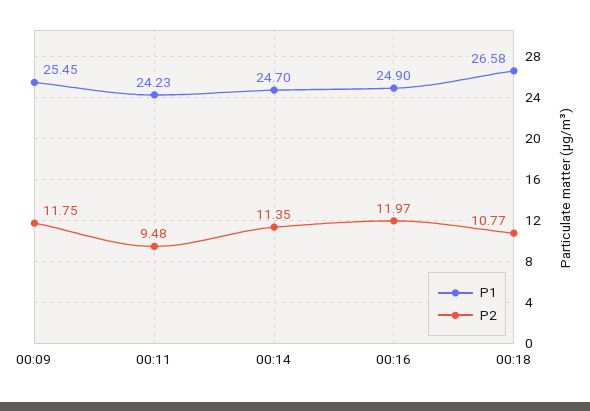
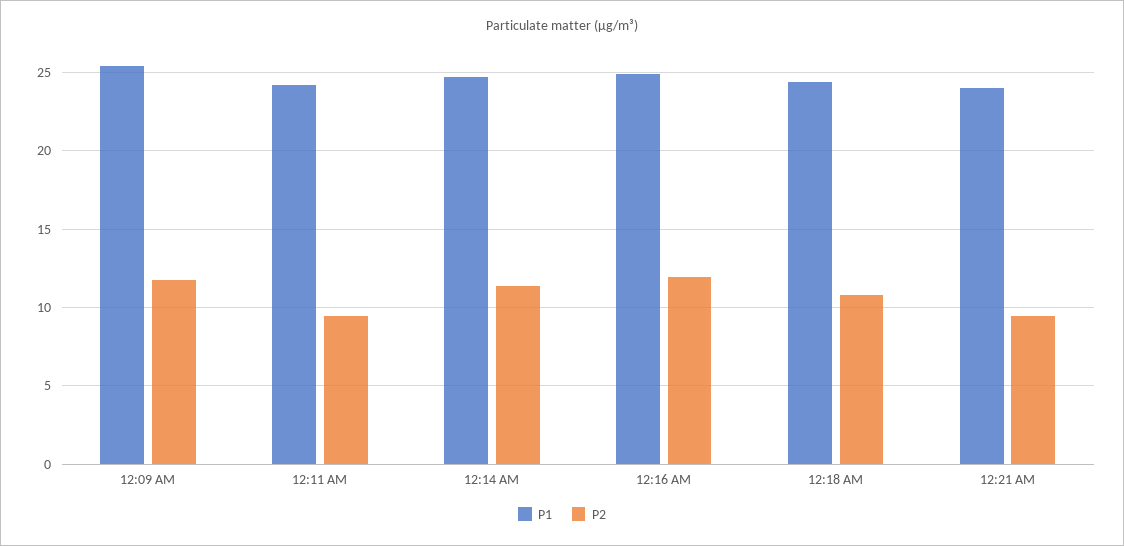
P1, 00:18: 26.58 -> 24.5
P1, 12:21 AM: none -> 24
P2, 12:21 AM: none -> 9.5

